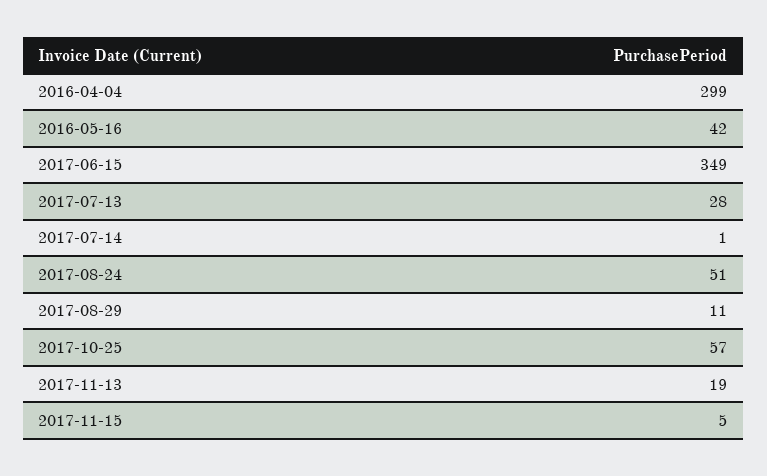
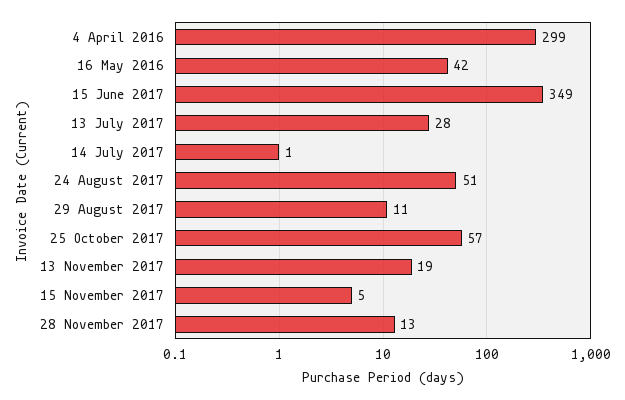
28 November 2017: none -> 13

